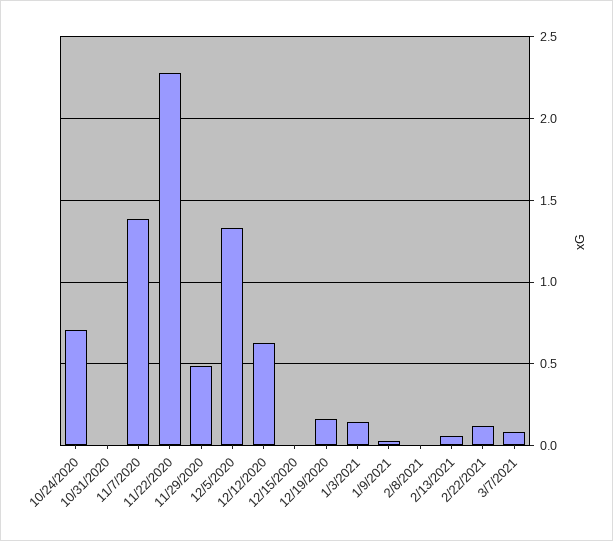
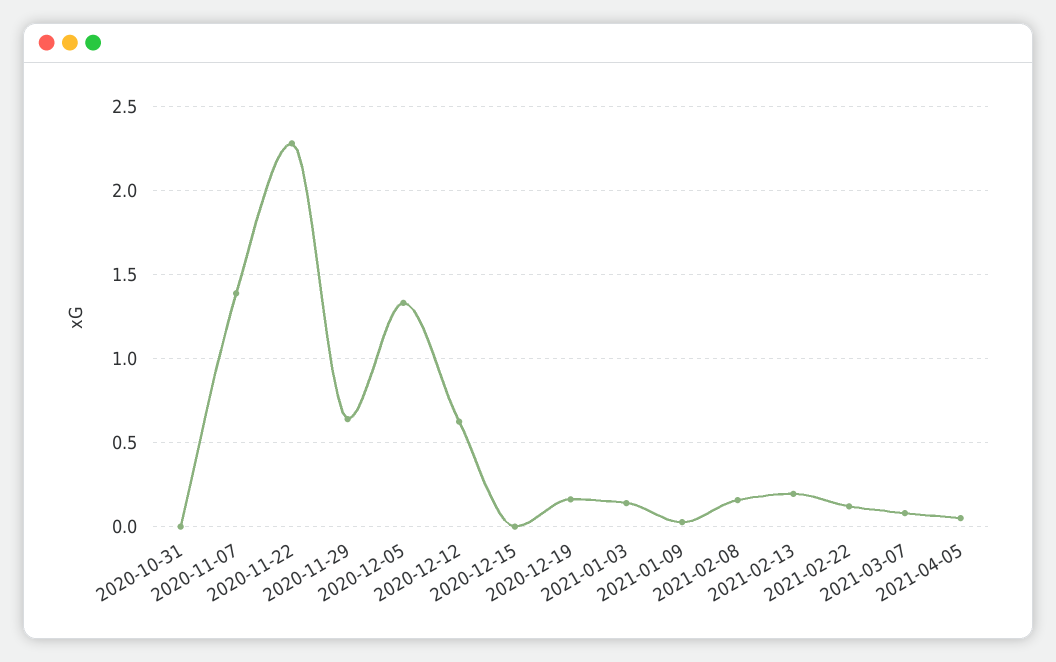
10/24/2020: 0.7 -> none
11/29/2020: 0.5 -> 0.65
2/8/2021: 0 -> 0.15
2/13/2021: 0.05 -> 0.2
2021-04-05: none -> 0.05

